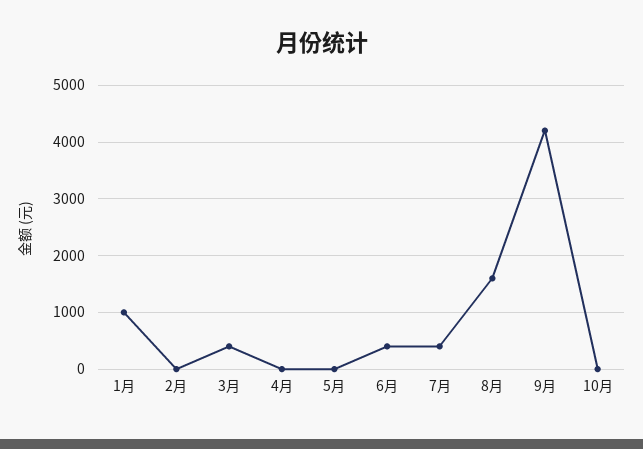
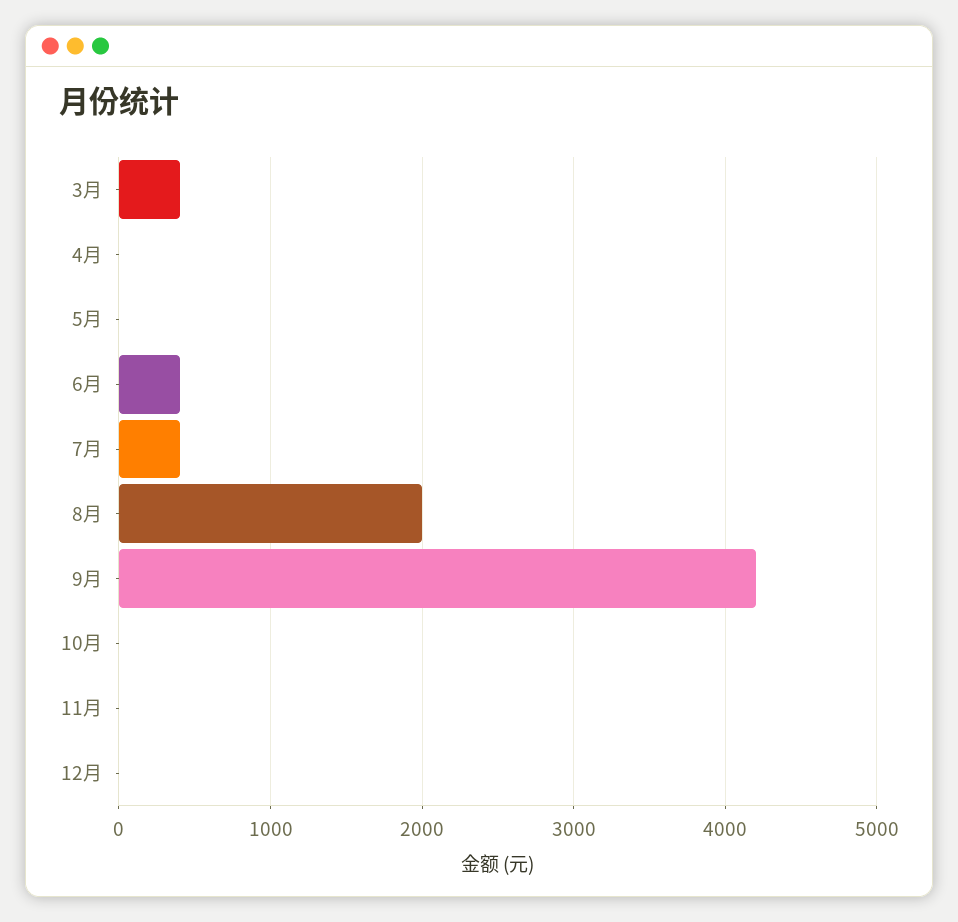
1月: 1000 -> none
2月: 0 -> none
8月: 1600 -> 2000
11月: none -> 0
12月: none -> 0

